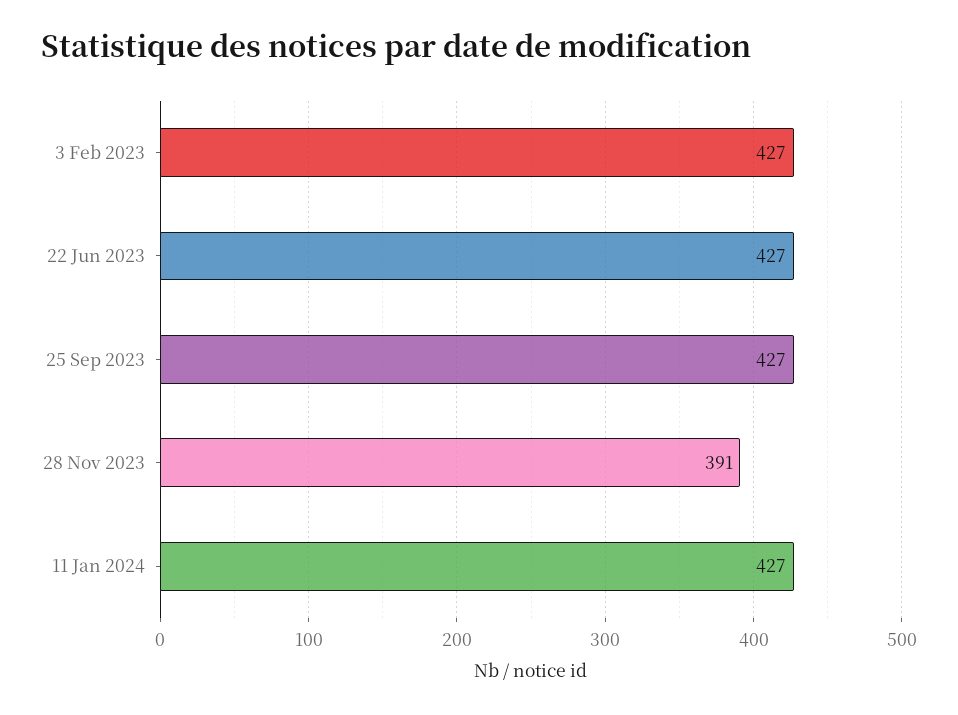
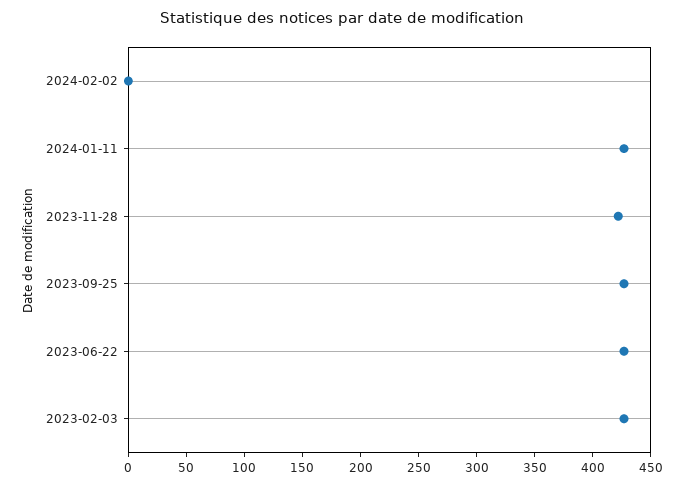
28 Nov 2023: 391 -> 420
2024-02-02: none -> 0

